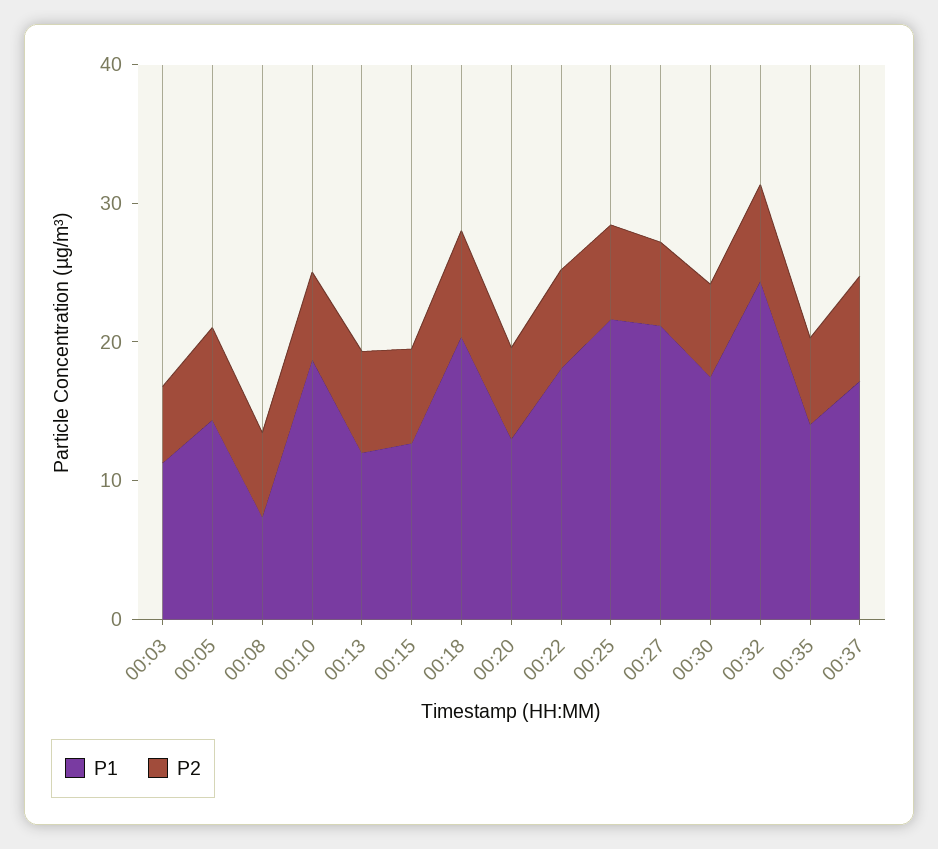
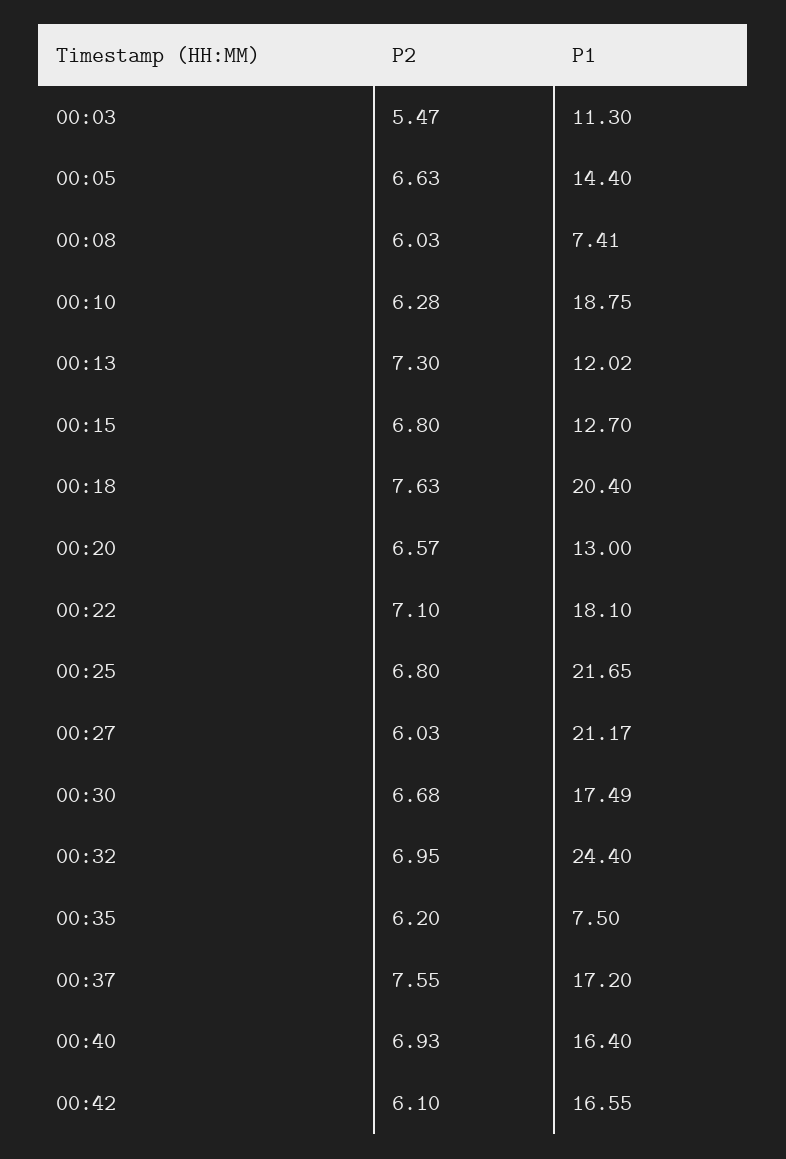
P1, 00:35: 14 -> 7.5
P2, 00:40: none -> 6.93
P1, 00:40: none -> 16.4
P2, 00:42: none -> 6.1
P1, 00:42: none -> 16.55

